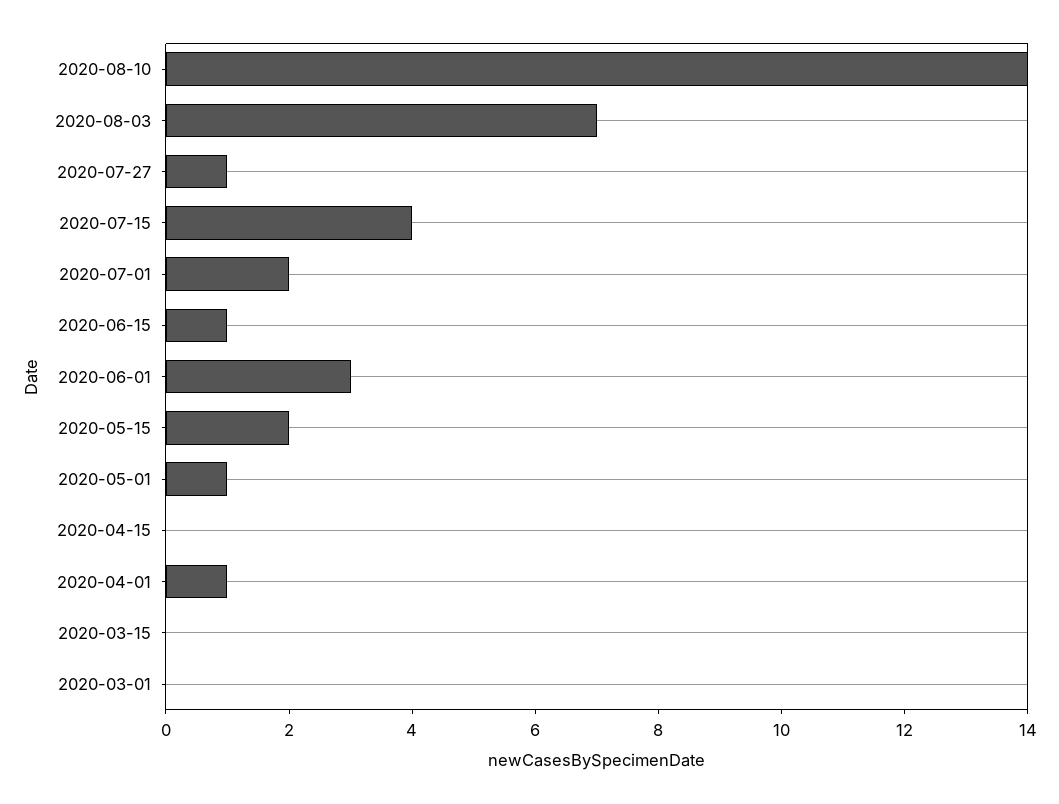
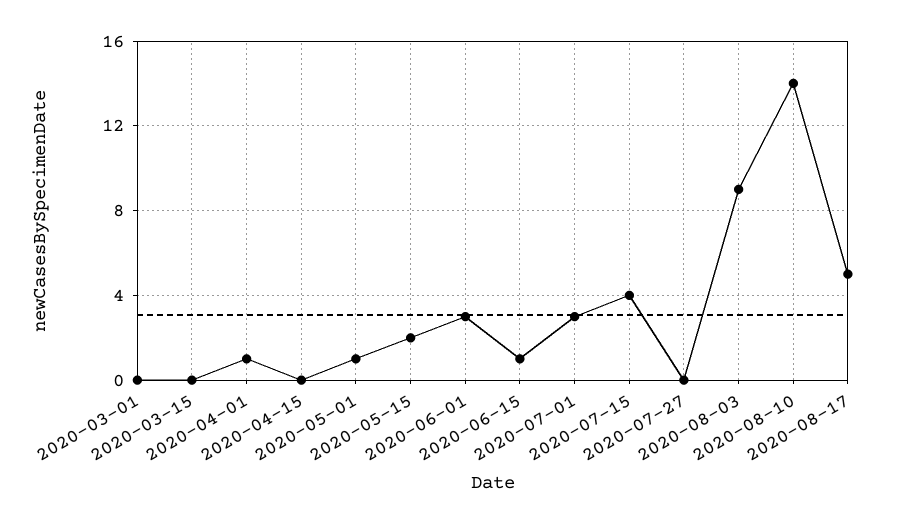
2020-08-03: 7 -> 9
2020-07-27: 1 -> 0
2020-07-01: 2 -> 3
2020-08-17: none -> 5

